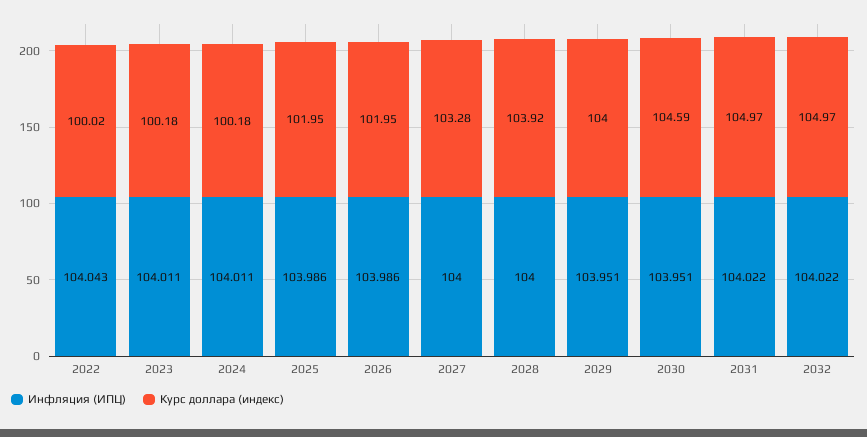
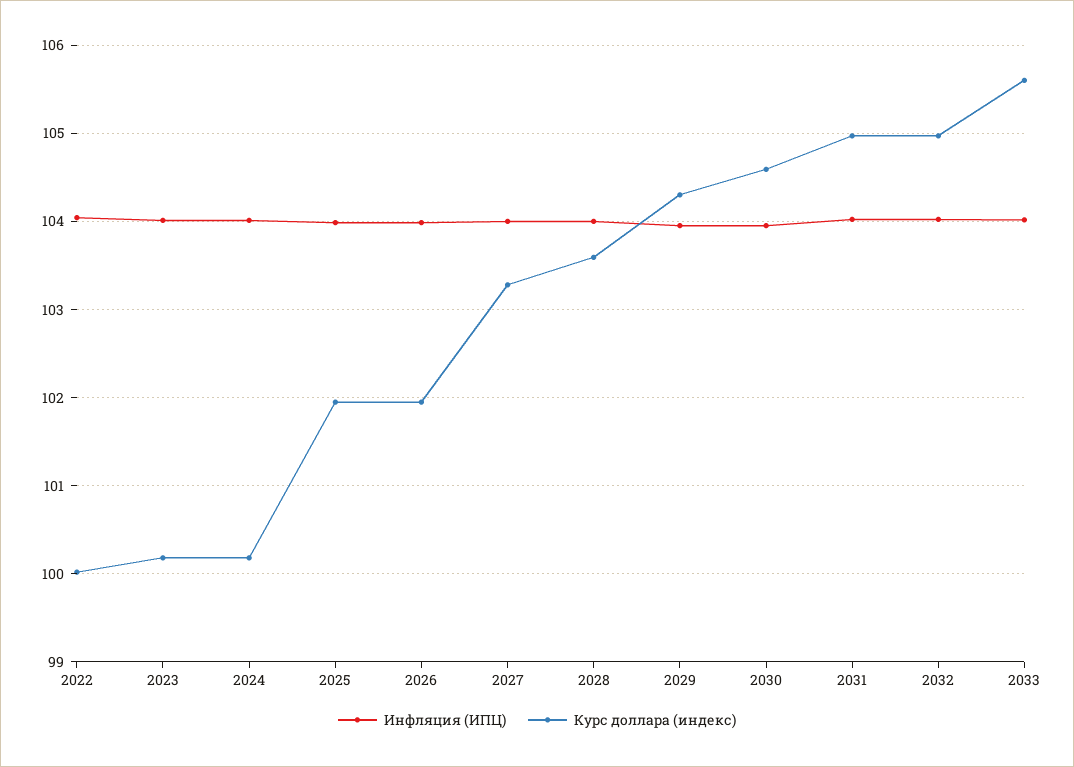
Курс доллара (индекс), 2028: 103.92 -> 103.6
Курс доллара (индекс), 2029: 104 -> 104.3
Инфляция (ИПЦ), 2033: none -> 104
Курс доллара (индекс), 2033: none -> 105.6

